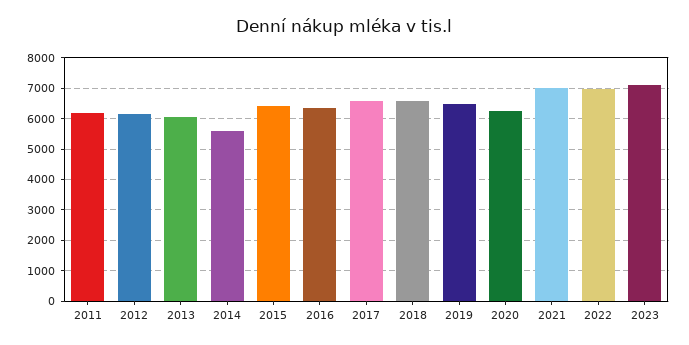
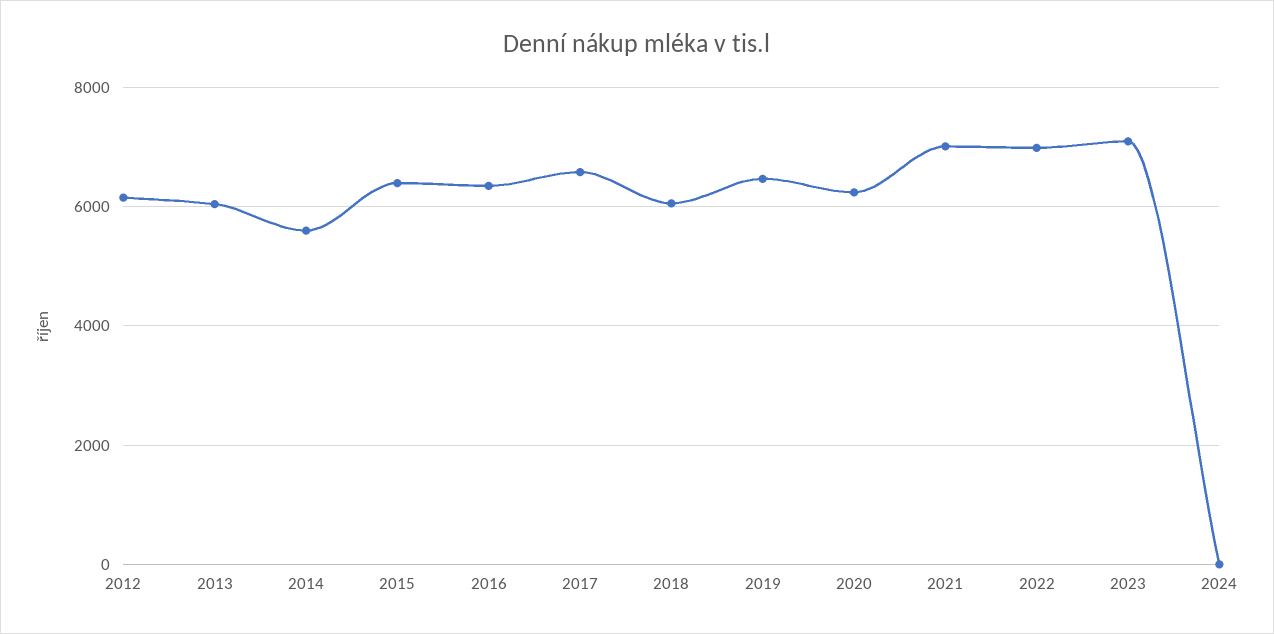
2011: 6200 -> none
2018: 6600 -> 6000
2024: none -> 0

